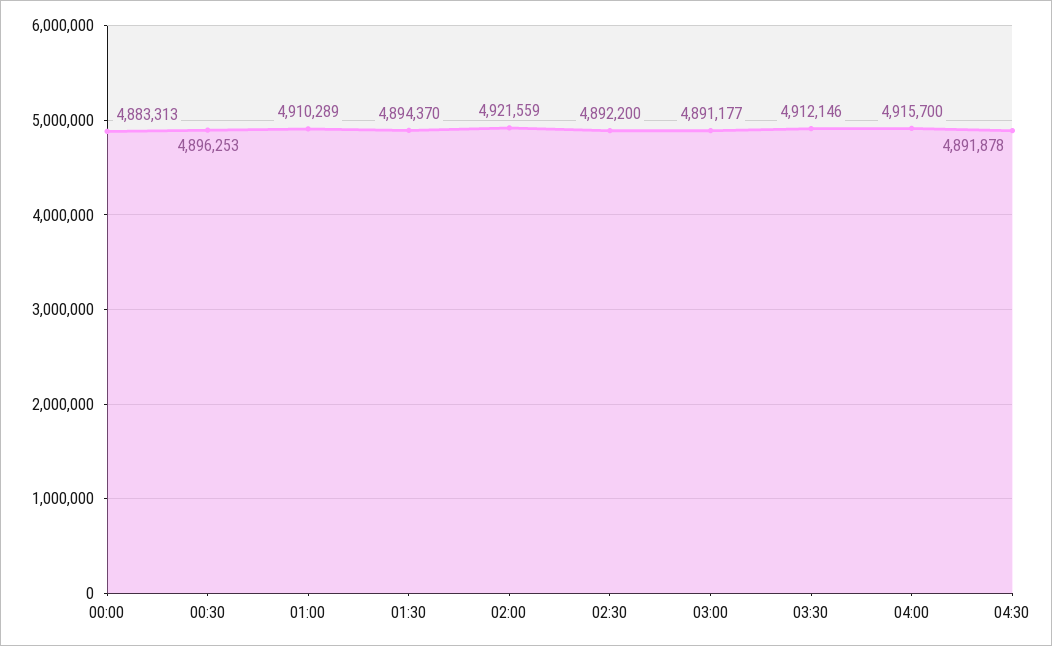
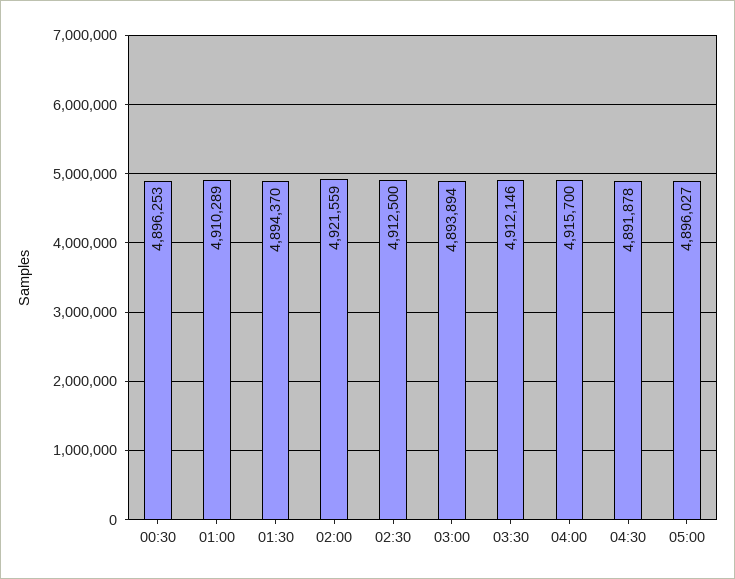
00:00: 4883313 -> none
02:30: 4892200 -> 4912500
03:00: 4891177 -> 4893894
05:00: none -> 4896027

